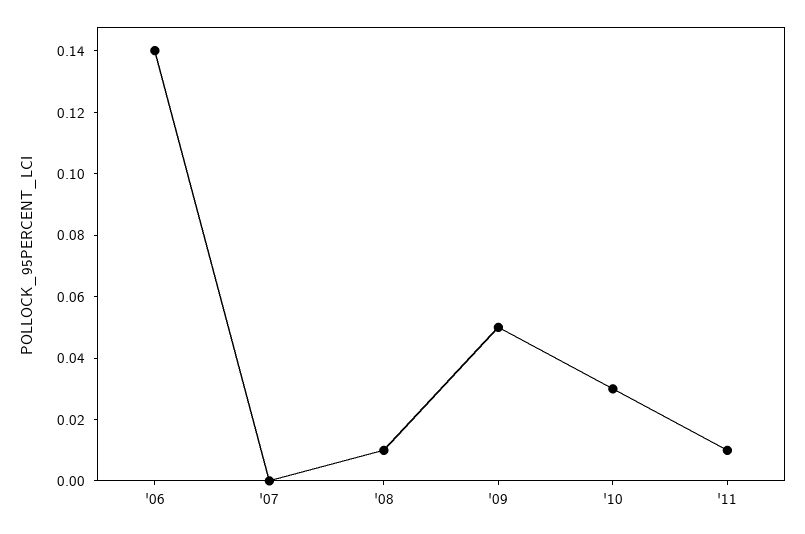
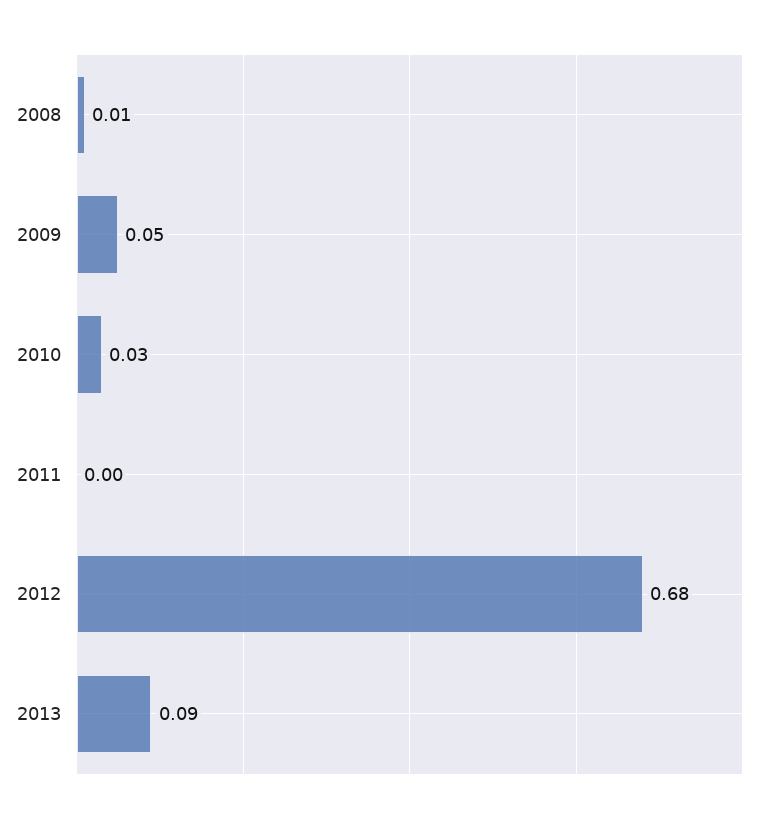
'06: 0.14 -> none
'07: 0 -> none
'11: 0.01 -> 0
2012: none -> 0.68
2013: none -> 0.09

